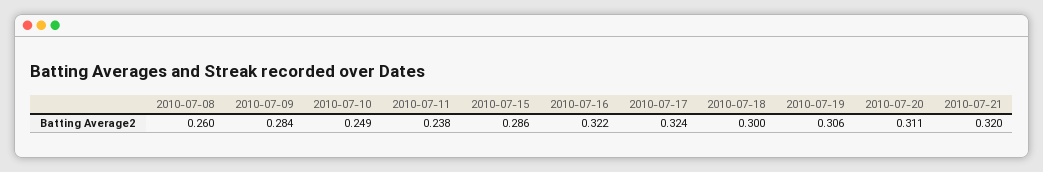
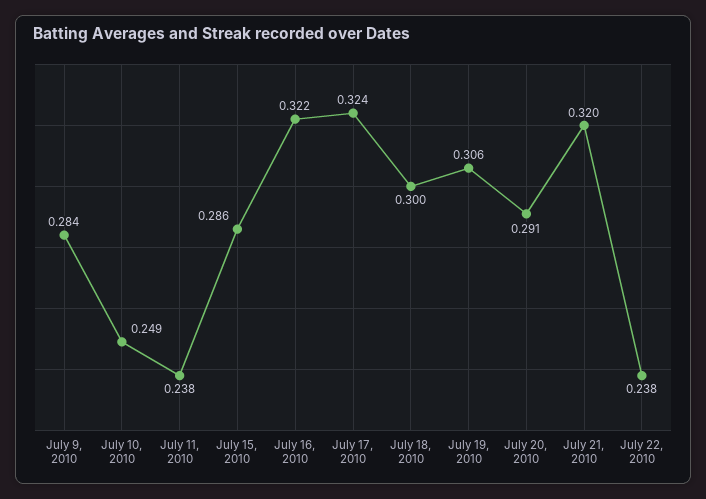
2010-07-08: 0.26 -> none
2010-07-20: 0.311 -> 0.291
July 22, 2010: none -> 0.238

